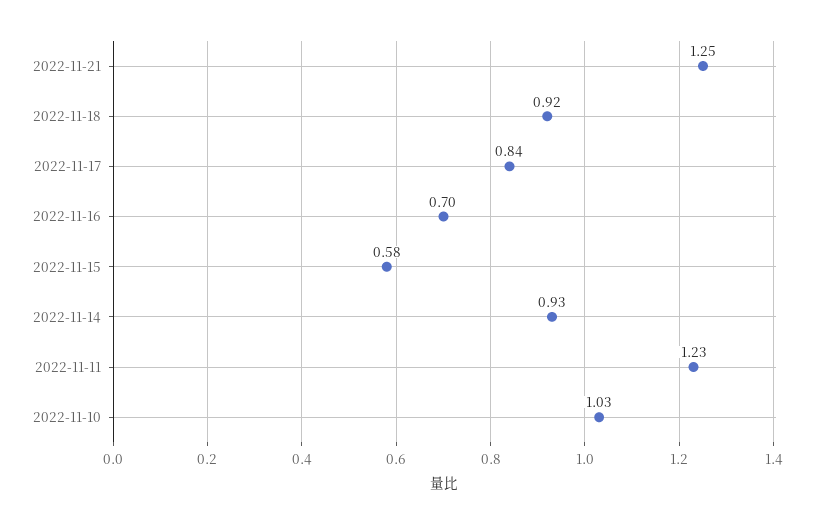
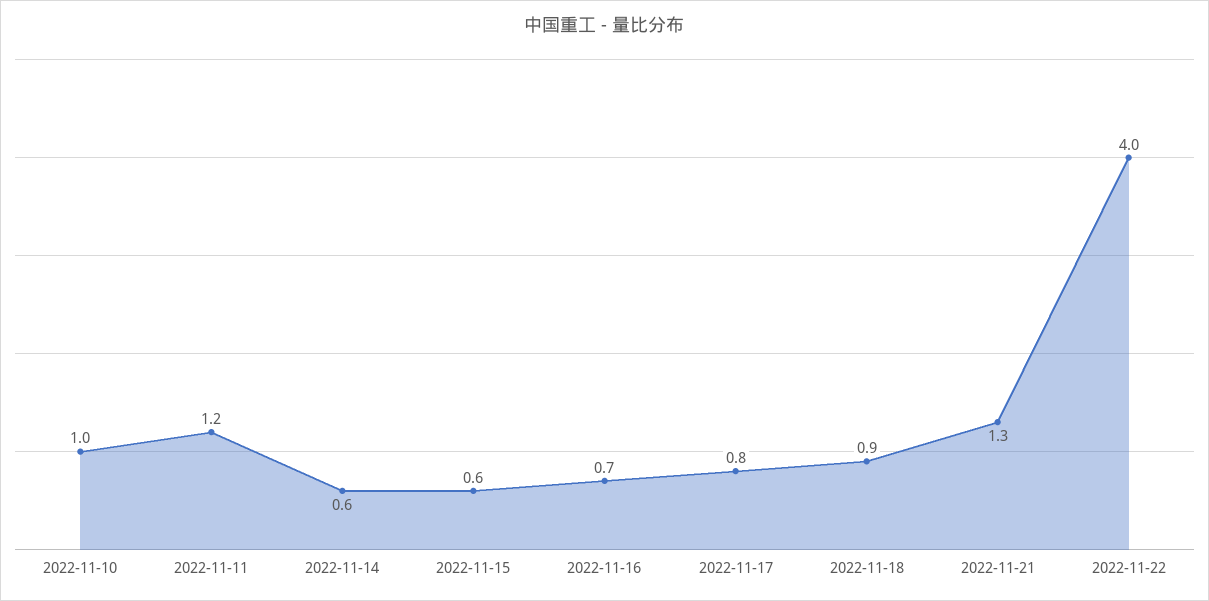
2022-11-14: 0.93 -> 0.6
2022-11-22: none -> 4

